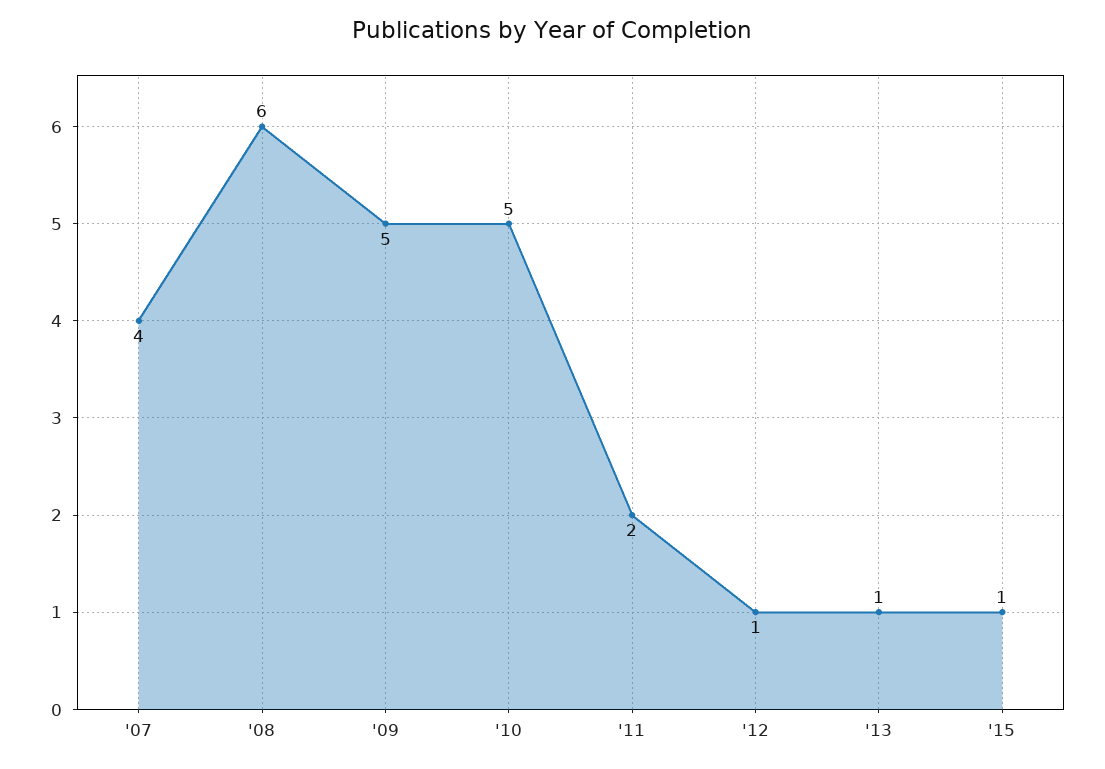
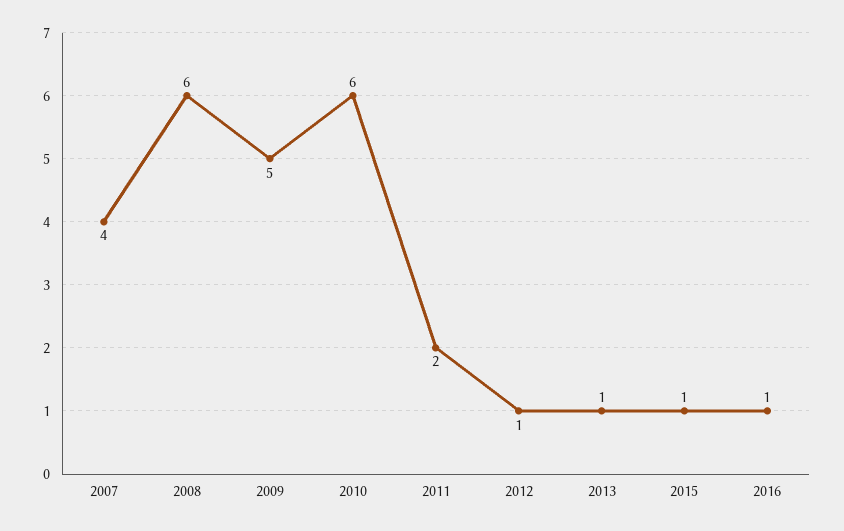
'10: 5 -> 6
2016: none -> 1

